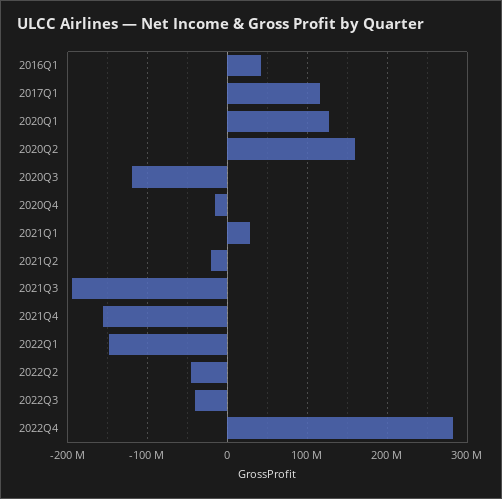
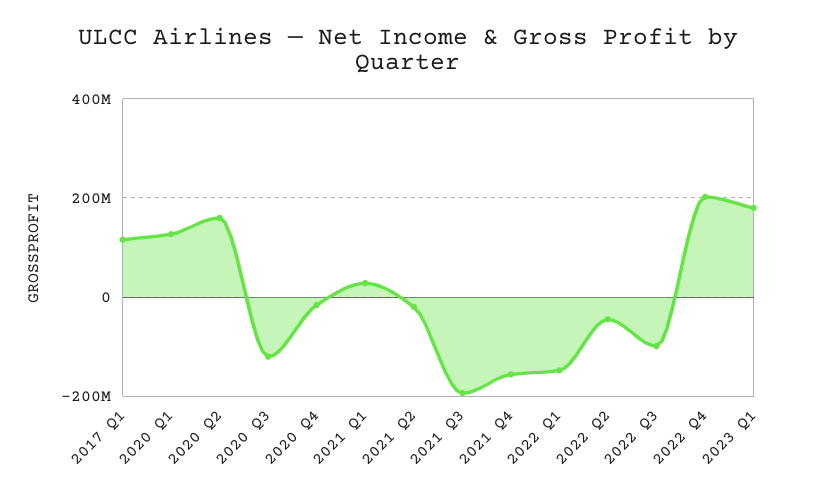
2016Q1: 40000000 -> none
2022Q3: -40000000 -> -100000000
2022Q4: 280000000 -> 200000000
2023 Q1: none -> 180000000

